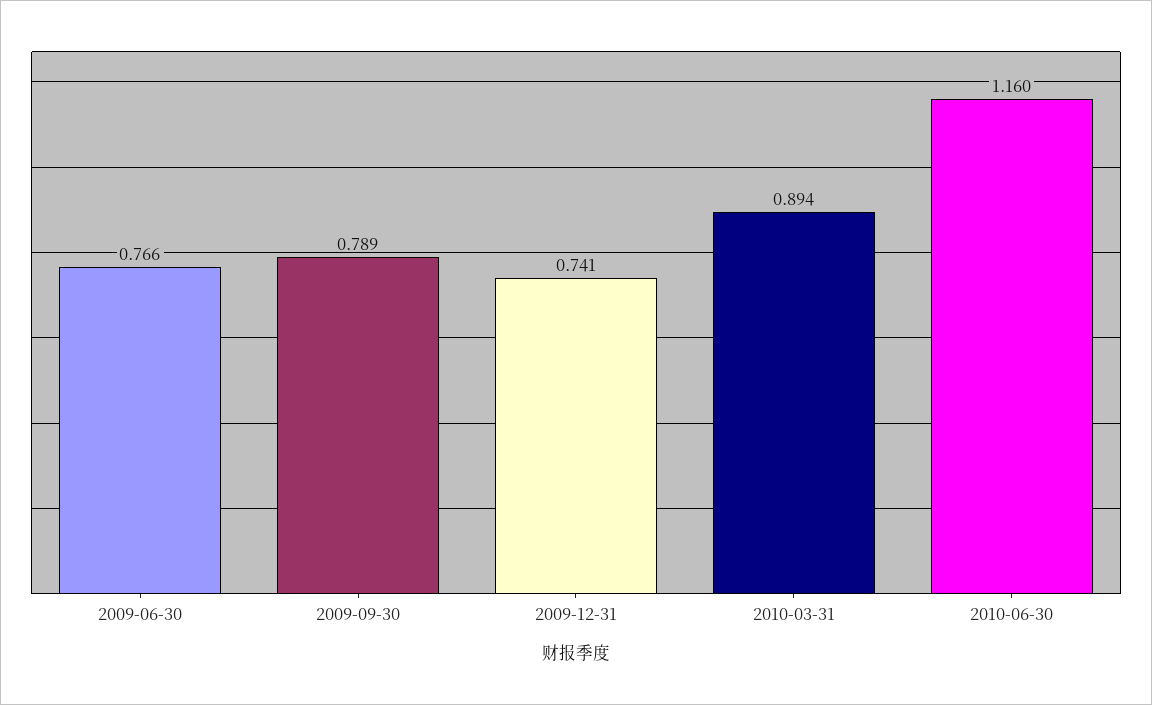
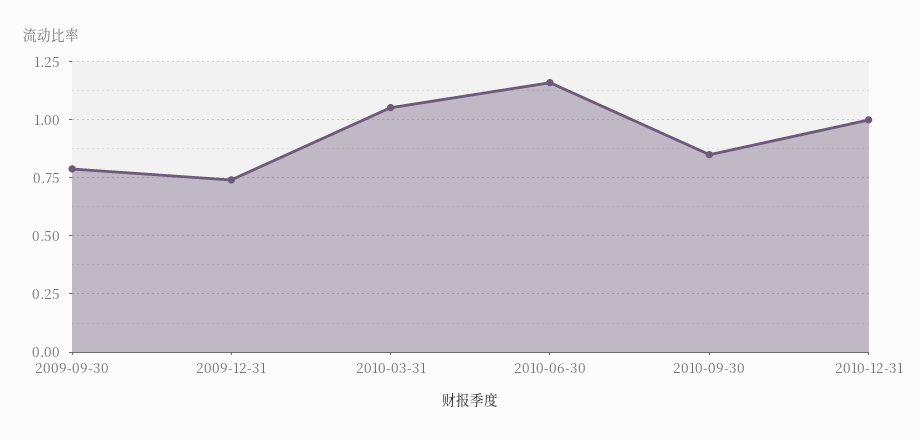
2009-06-30: 0.766 -> none
2010-03-31: 0.894 -> 1.05
2010-09-30: none -> 0.85
2010-12-31: none -> 1

